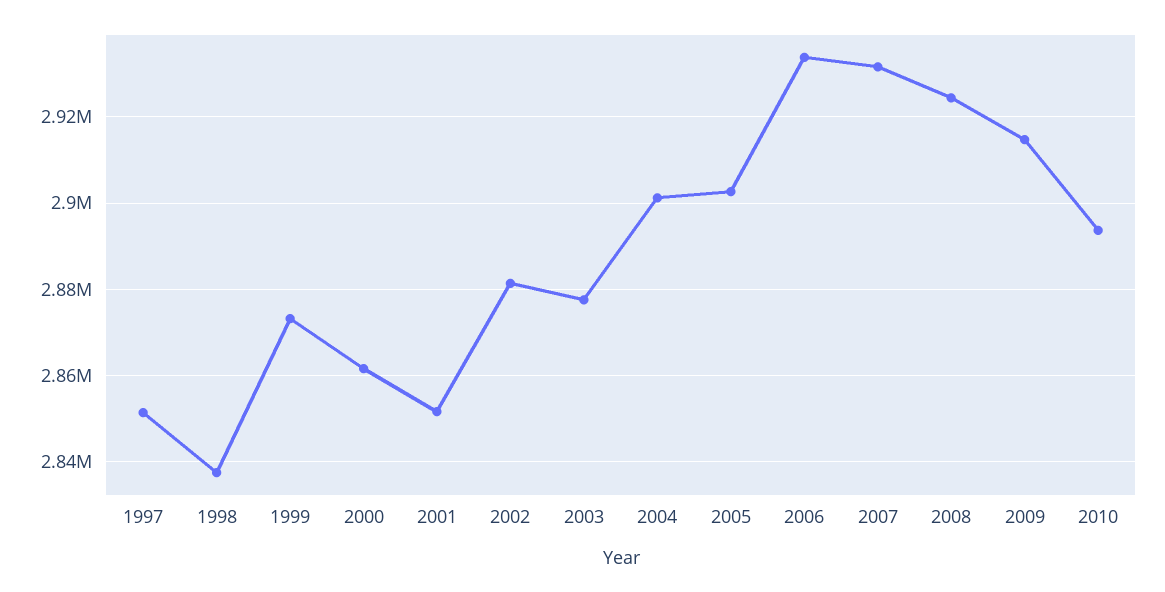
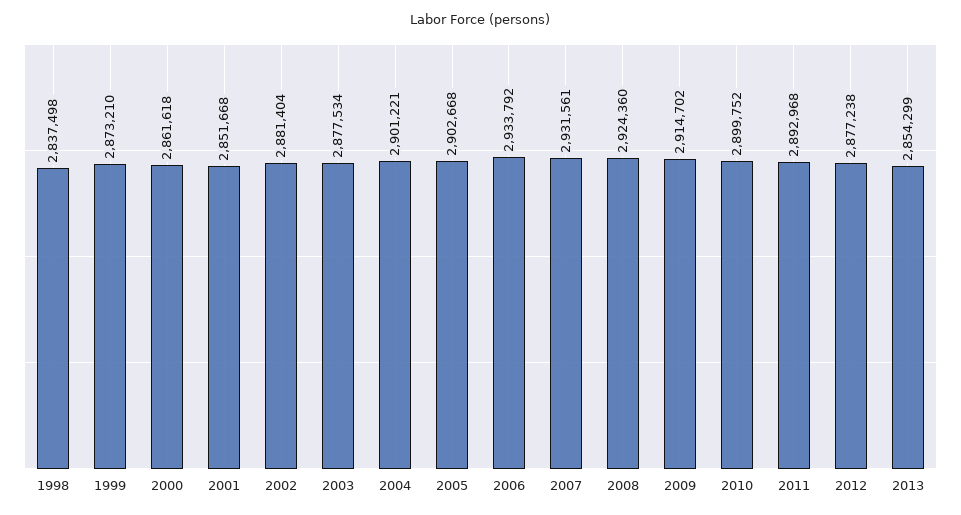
1997: 2852000 -> none
2010: 2894000 -> 2899752
2011: none -> 2892968
2012: none -> 2877238
2013: none -> 2854299

